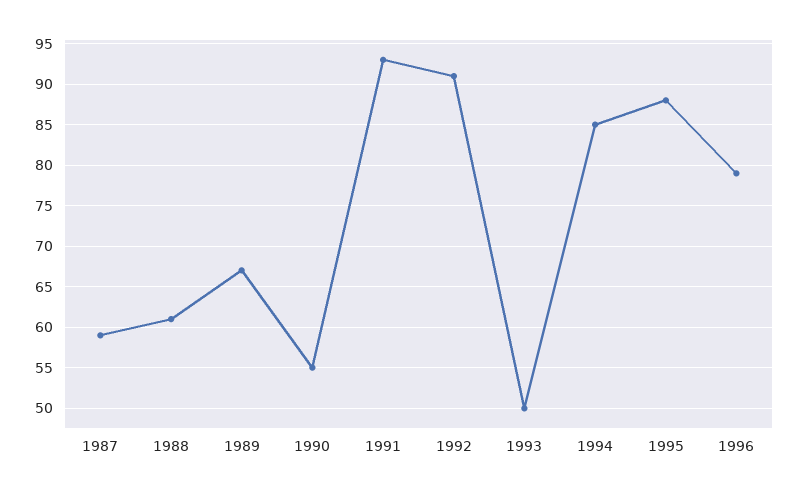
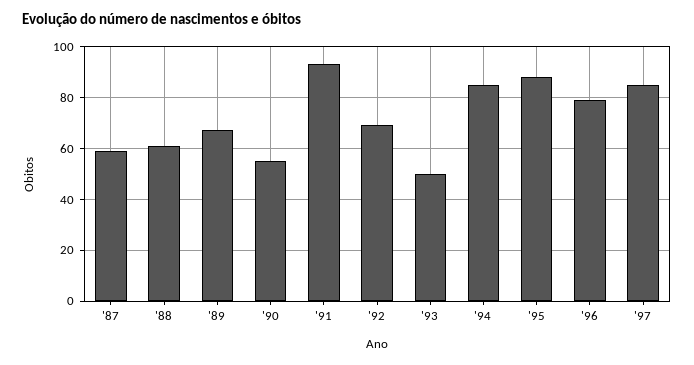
1992: 91 -> 70
'97: none -> 85

